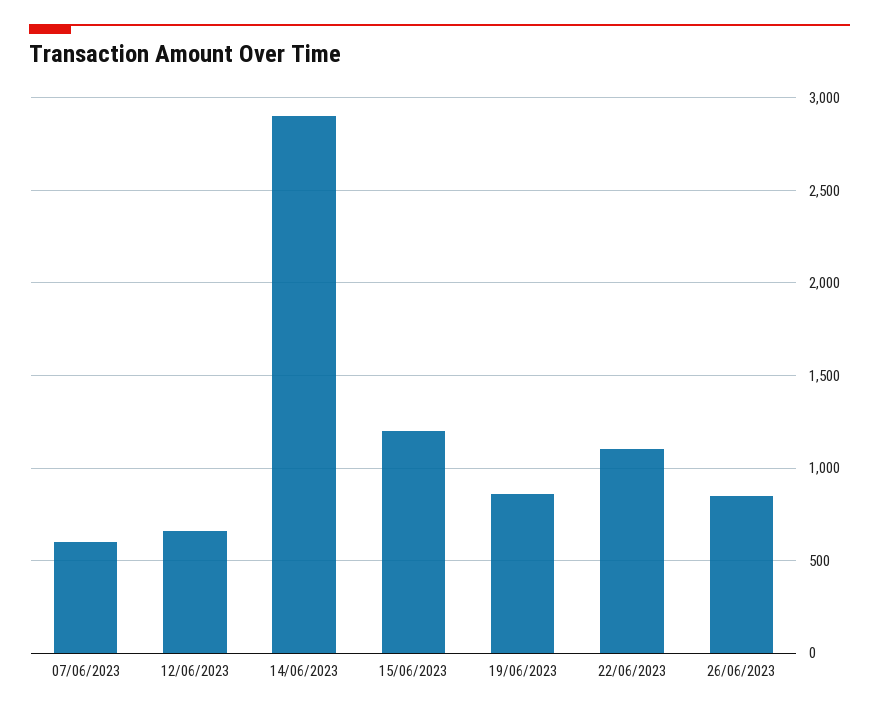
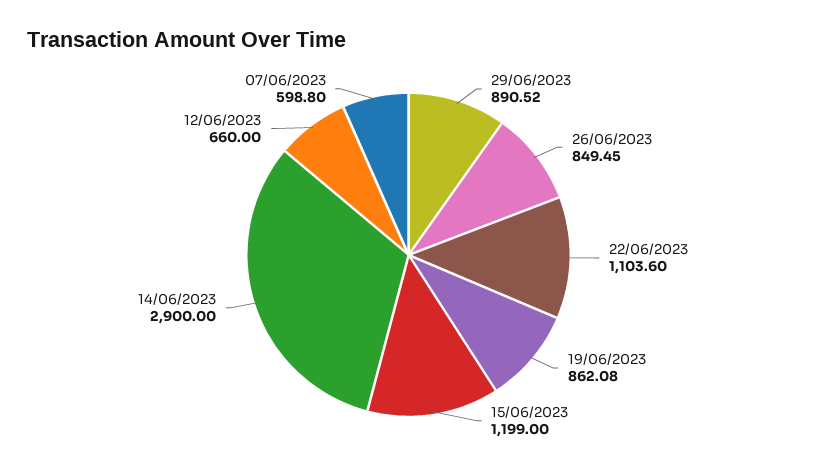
29/06/2023: none -> 890.52

